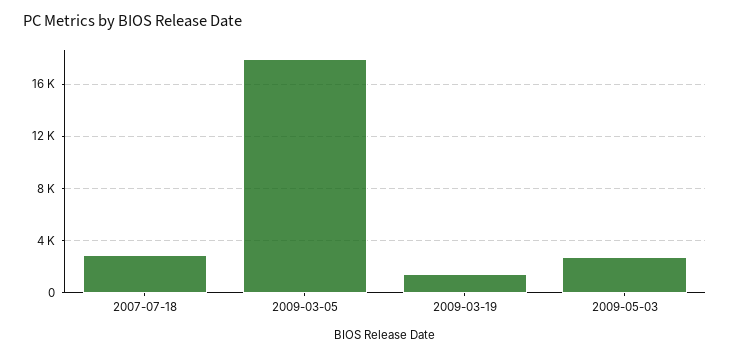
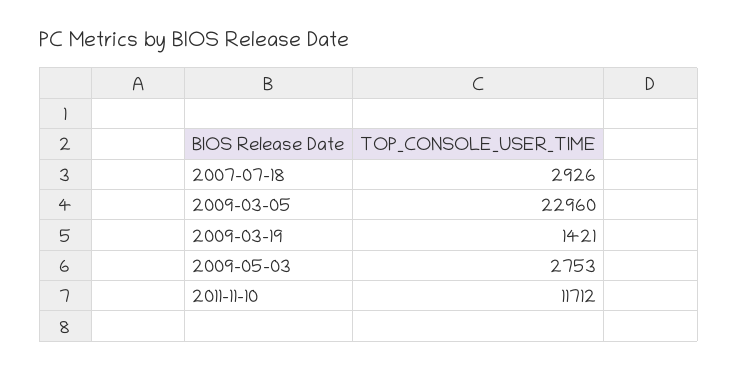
2009-03-05: 18000 -> 22960
2011-11-10: none -> 11712

